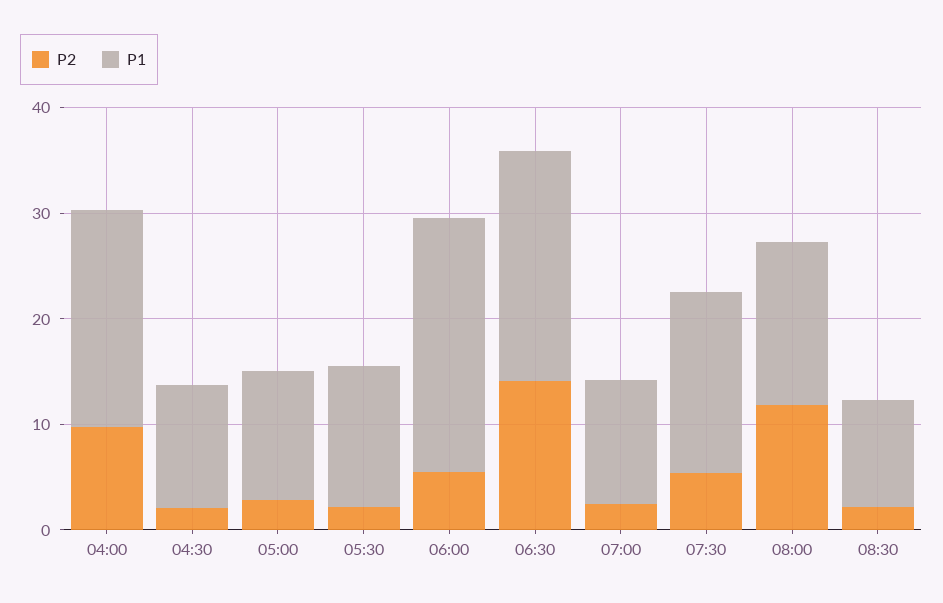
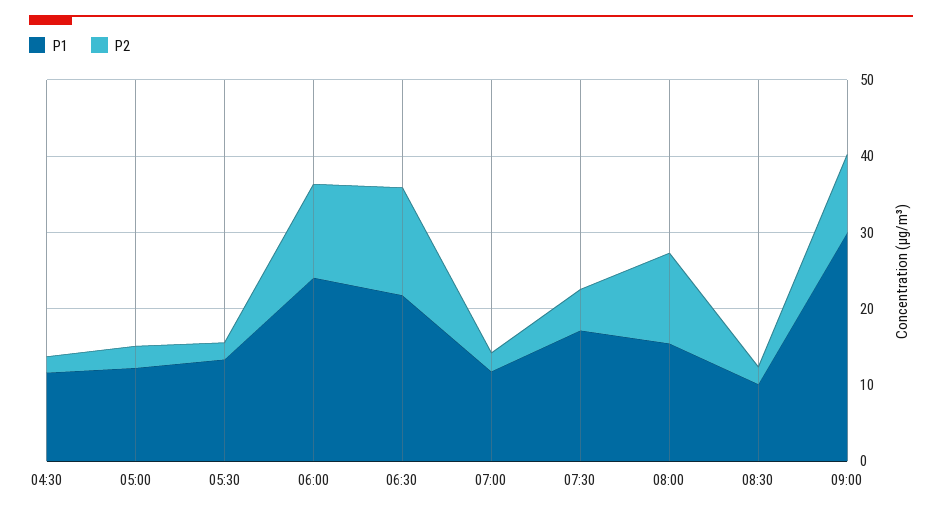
P2, 04:00: 10 -> none
P1, 04:00: 20 -> none
P2, 06:00: 6 -> 12
P1, 09:00: none -> 30
P2, 09:00: none -> 10

